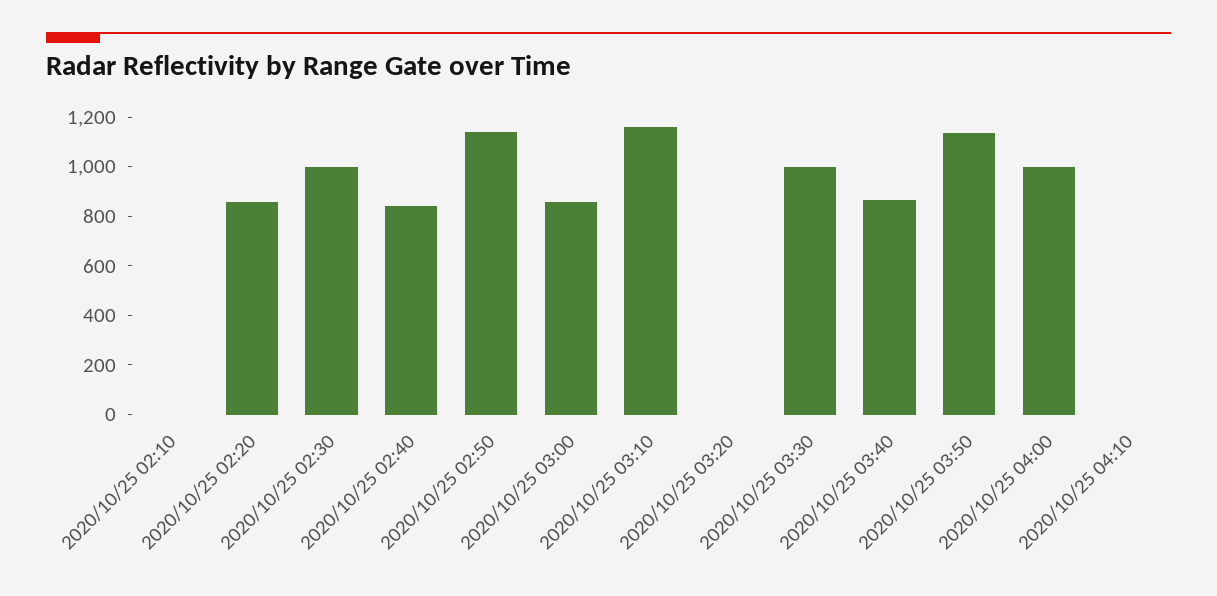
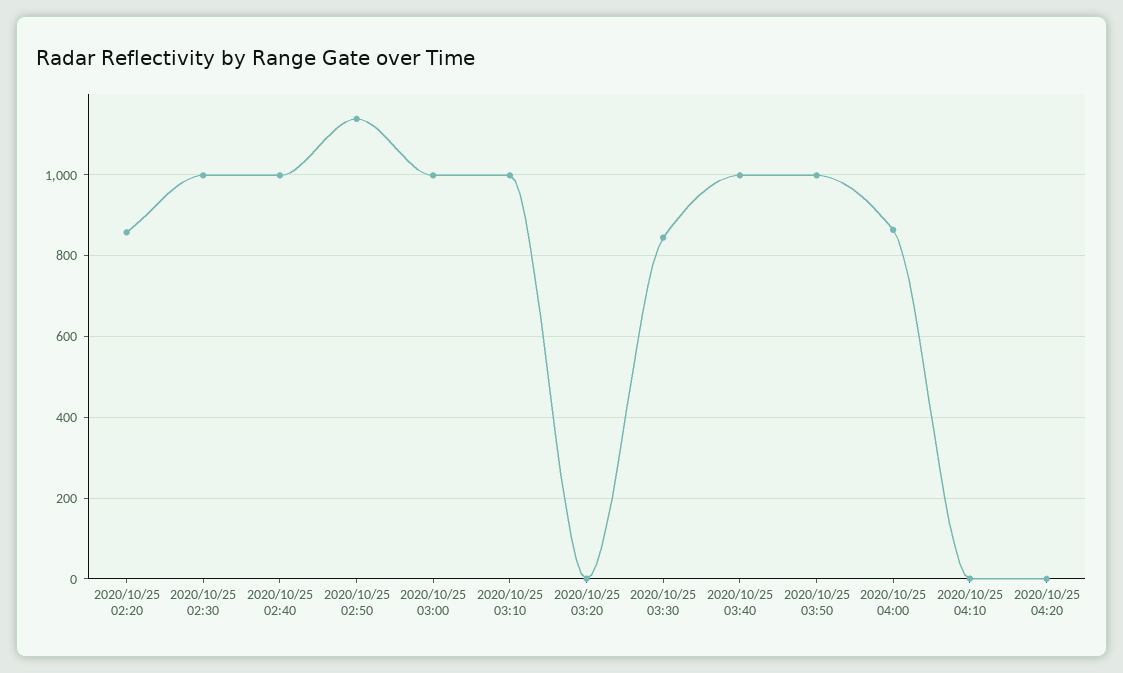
2020/10/25 02:10: 0 -> none
2020/10/25 02:40: 850 -> 1000
2020/10/25 03:00: 850 -> 1000
2020/10/25 03:10: 1150 -> 1000
2020/10/25 03:30: 1000 -> 840
2020/10/25 03:40: 850 -> 1000
2020/10/25 03:50: 1150 -> 1000
2020/10/25 04:00: 1000 -> 860
2020/10/25 04:20: none -> 0

